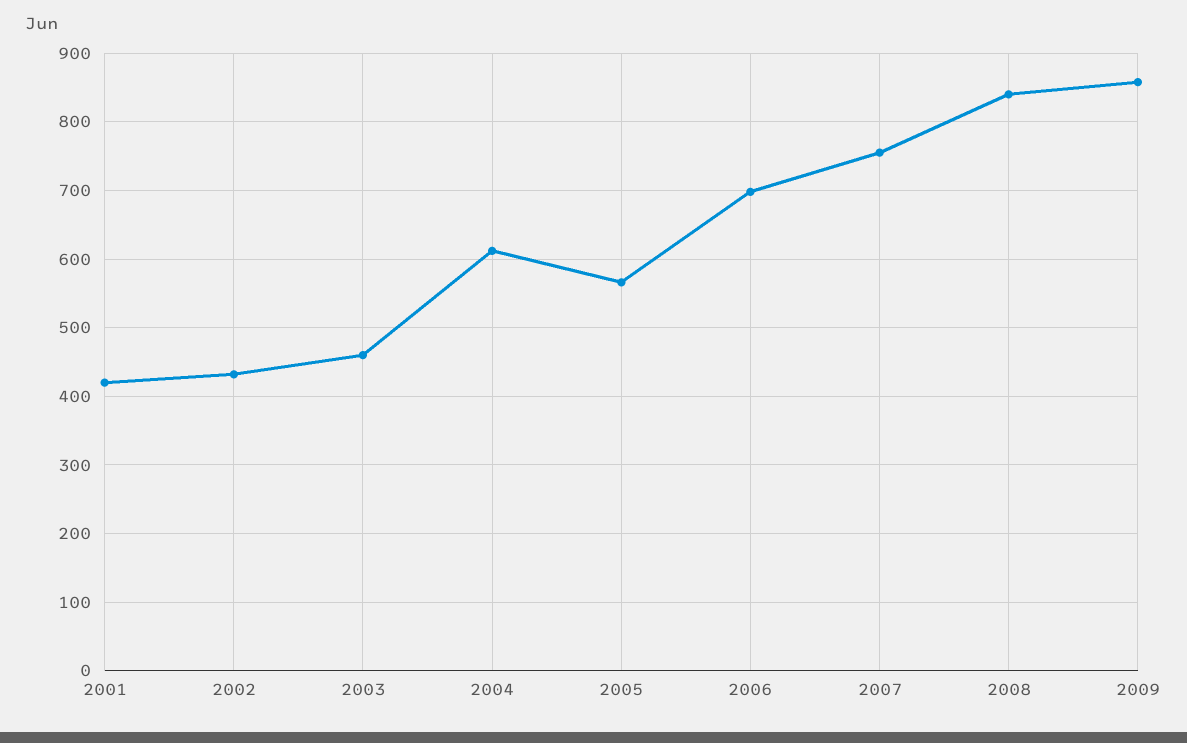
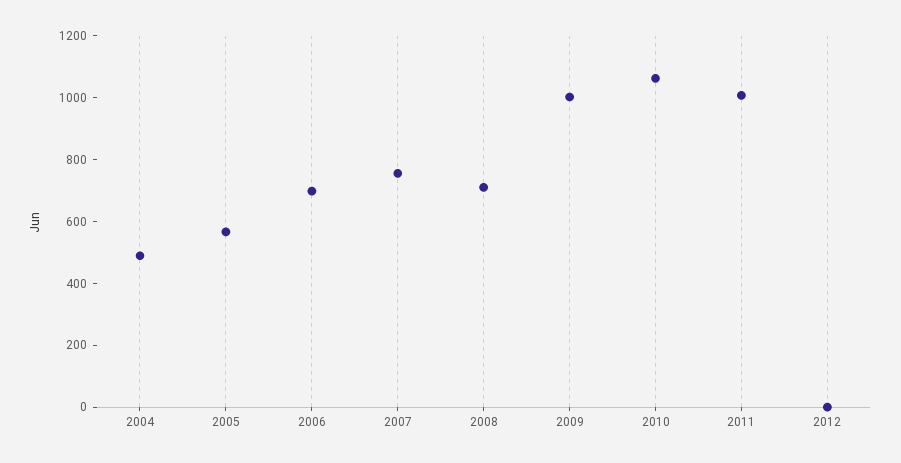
2001: 420 -> none
2002: 430 -> none
2003: 460 -> none
2004: 610 -> 500
2008: 840 -> 700
2009: 860 -> 1000
2010: none -> 1050
2011: none -> 1000
2012: none -> 0

